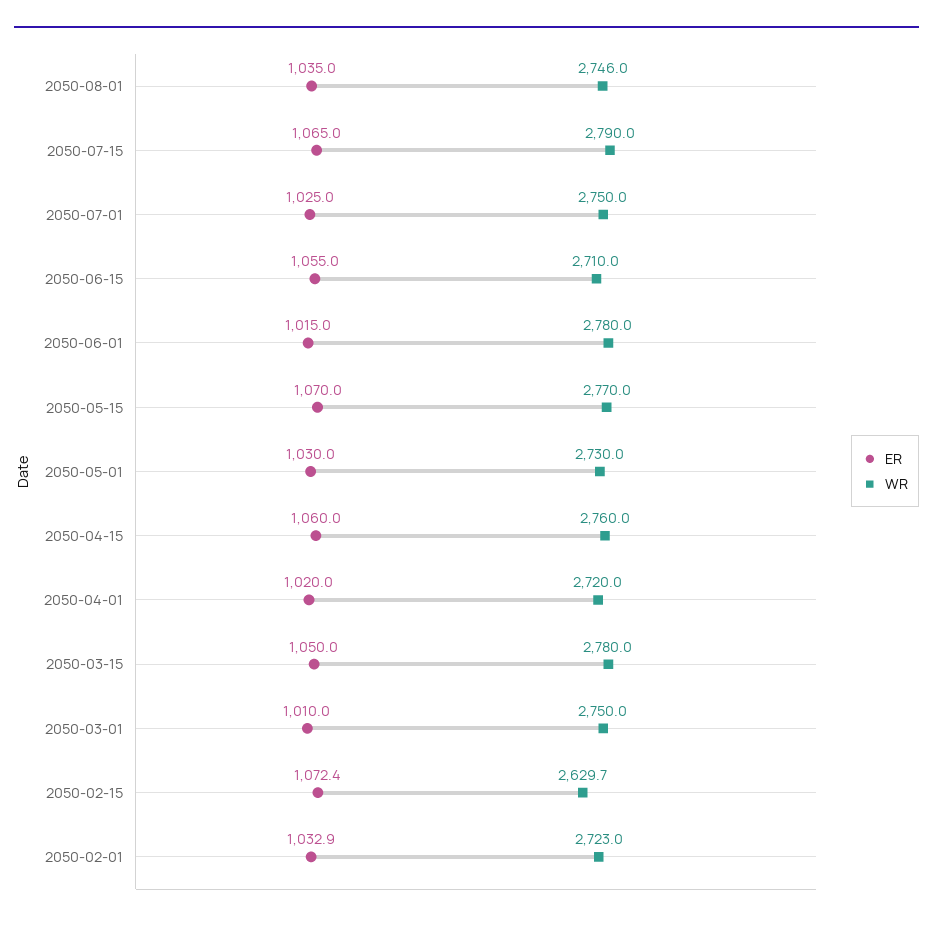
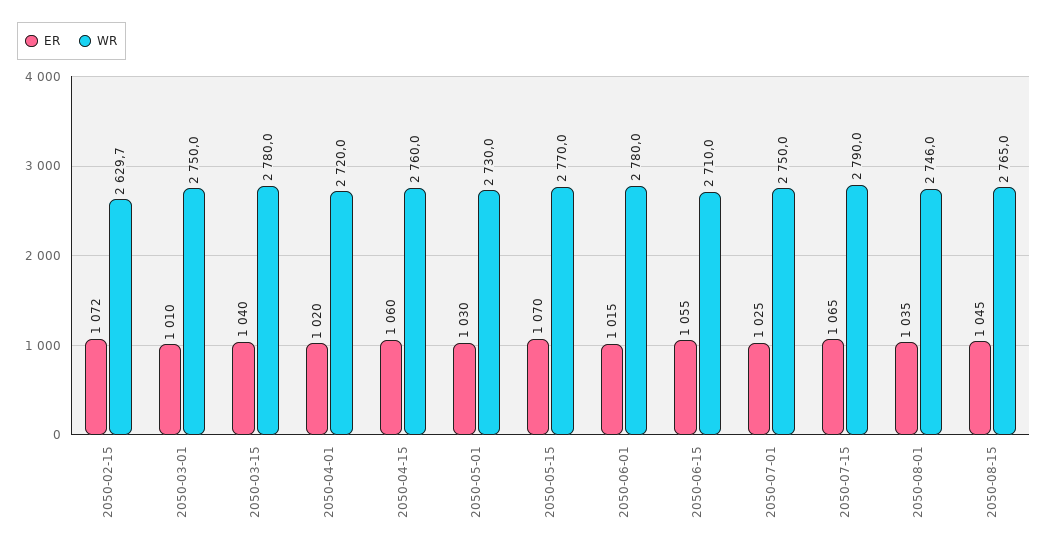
ER, 2050-03-15: 1050 -> 1040
ER, 2050-02-01: 1032.9 -> none
WR, 2050-02-01: 2723 -> none
ER, 2050-08-15: none -> 1045
WR, 2050-08-15: none -> 2765

